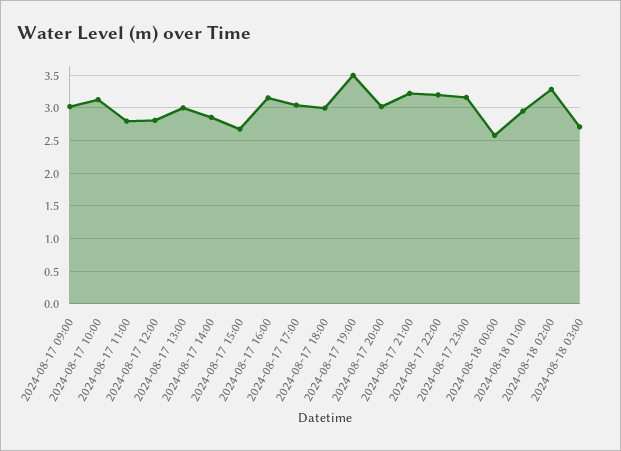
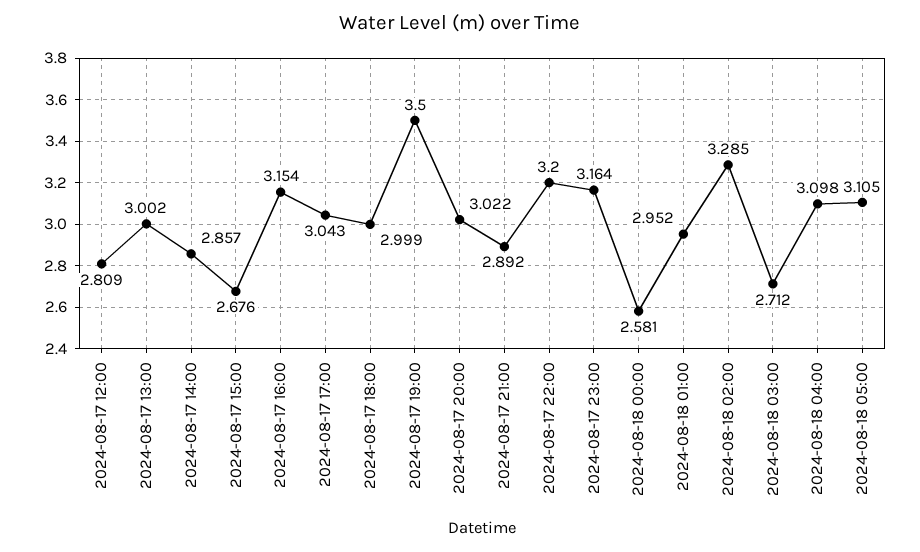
2024-08-17 09:00: 3 -> none
2024-08-17 10:00: 3.1 -> none
2024-08-17 11:00: 2.8 -> none
2024-08-17 21:00: 3.2 -> 2.892
2024-08-18 04:00: none -> 3.098
2024-08-18 05:00: none -> 3.105

